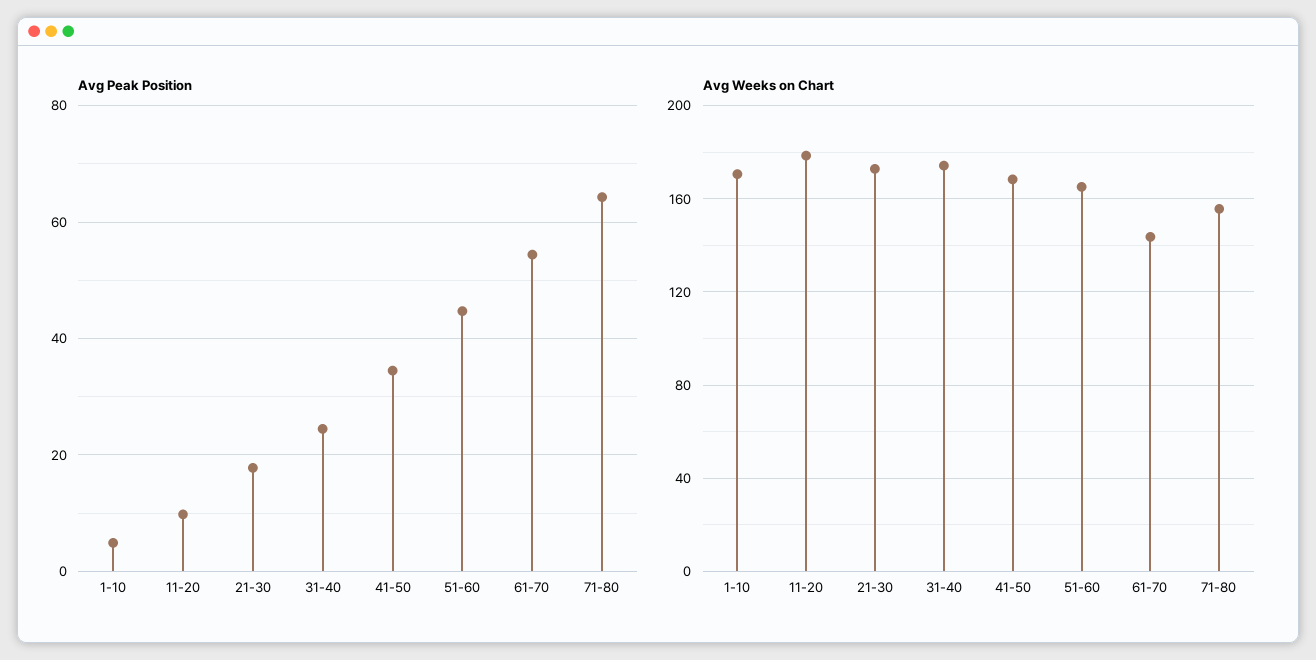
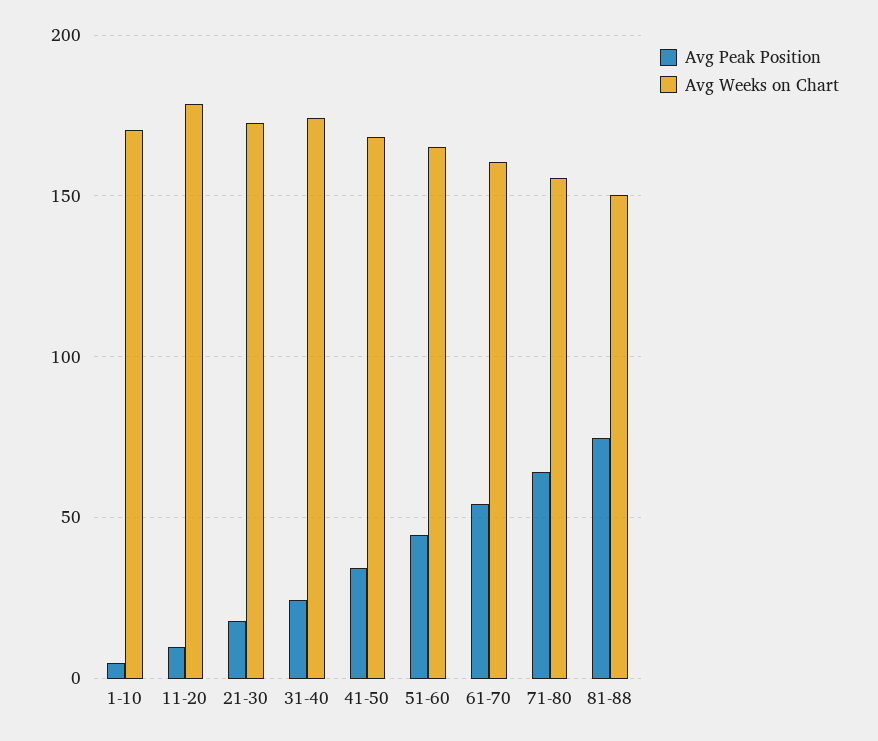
Avg Weeks on Chart, 61-70: 145 -> 160
Avg Peak Position, 81-88: none -> 75
Avg Weeks on Chart, 81-88: none -> 150

